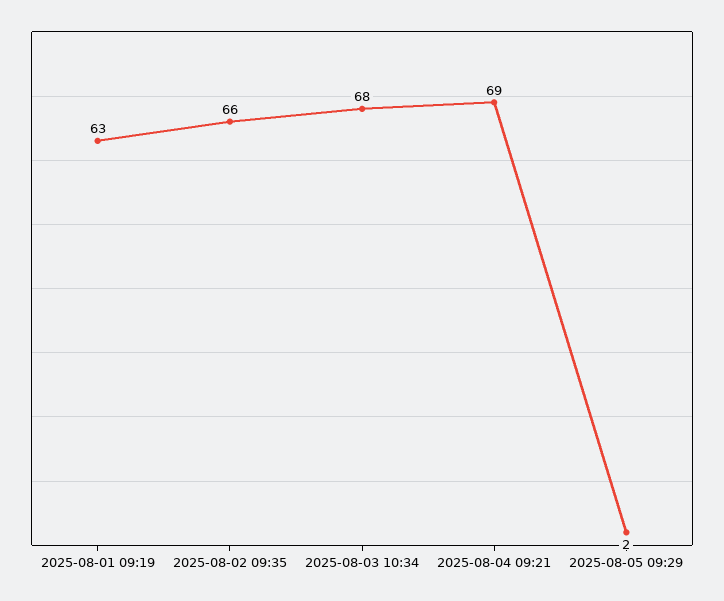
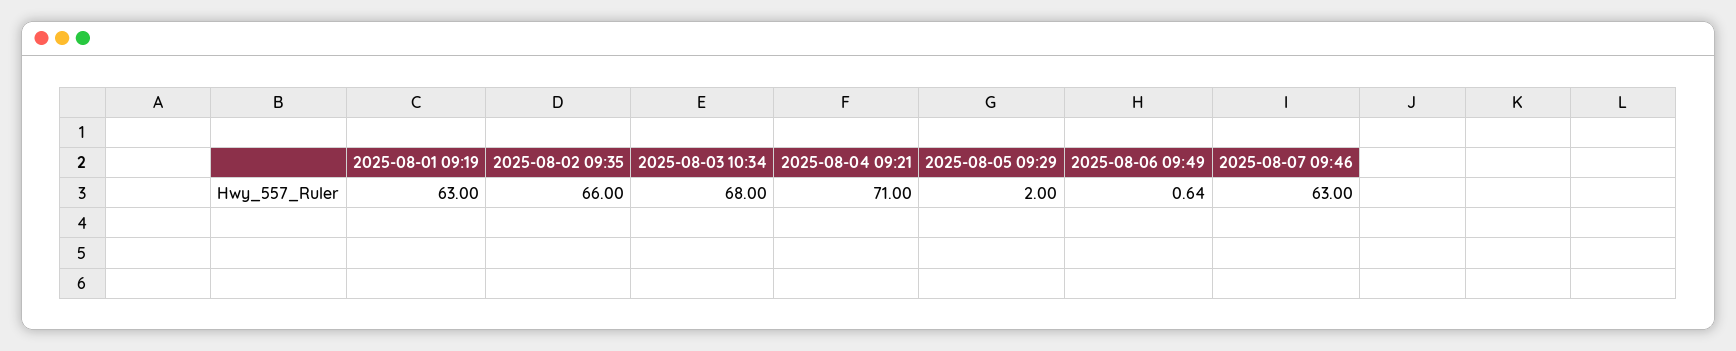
2025-08-04 09:21: 69 -> 71
2025-08-06 09:49: none -> 0.64
2025-08-07 09:46: none -> 63

